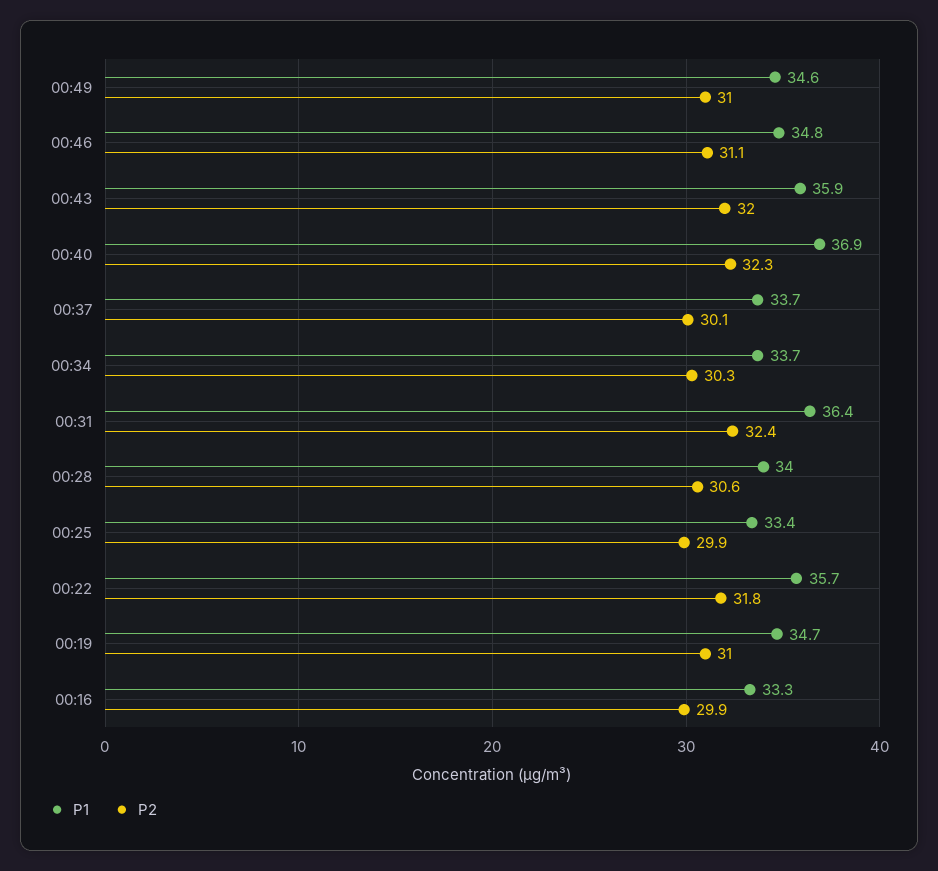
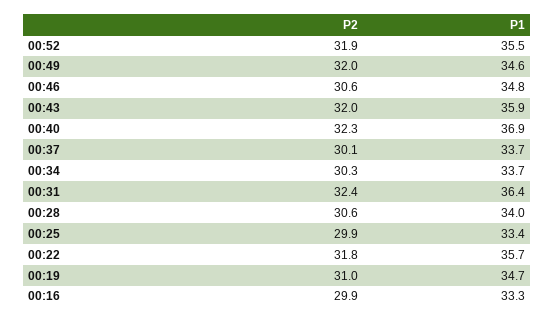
P2, 00:49: 31 -> 32
P2, 00:46: 31.1 -> 30.6
P2, 00:52: none -> 31.9
P1, 00:52: none -> 35.5

